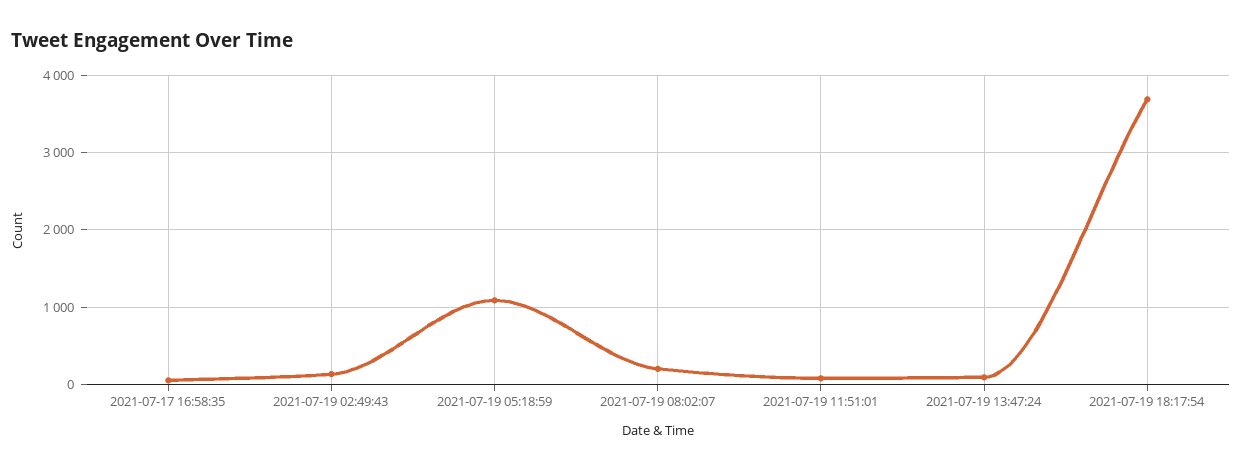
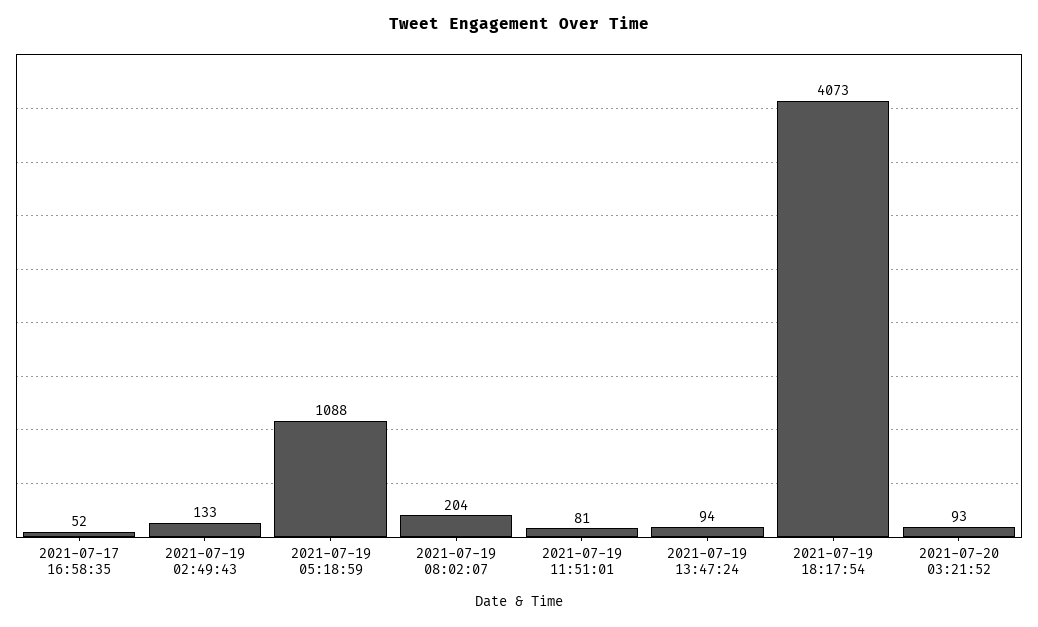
2021-07-19 18:17:54: 3700 -> 4073
2021-07-20 03:21:52: none -> 93

